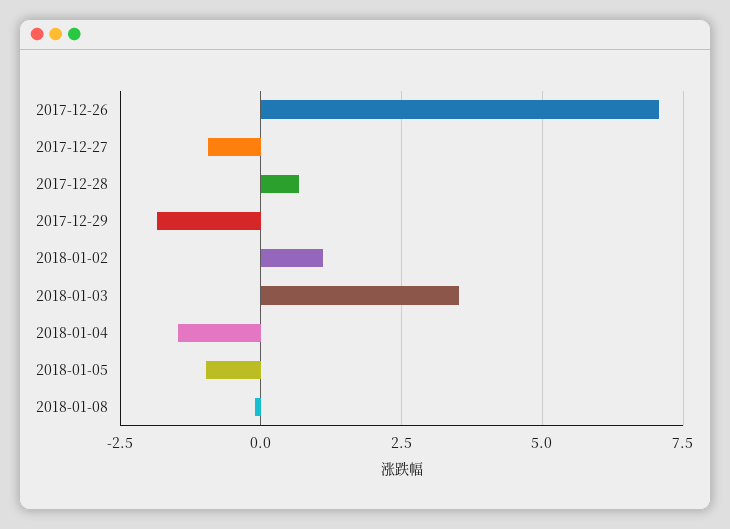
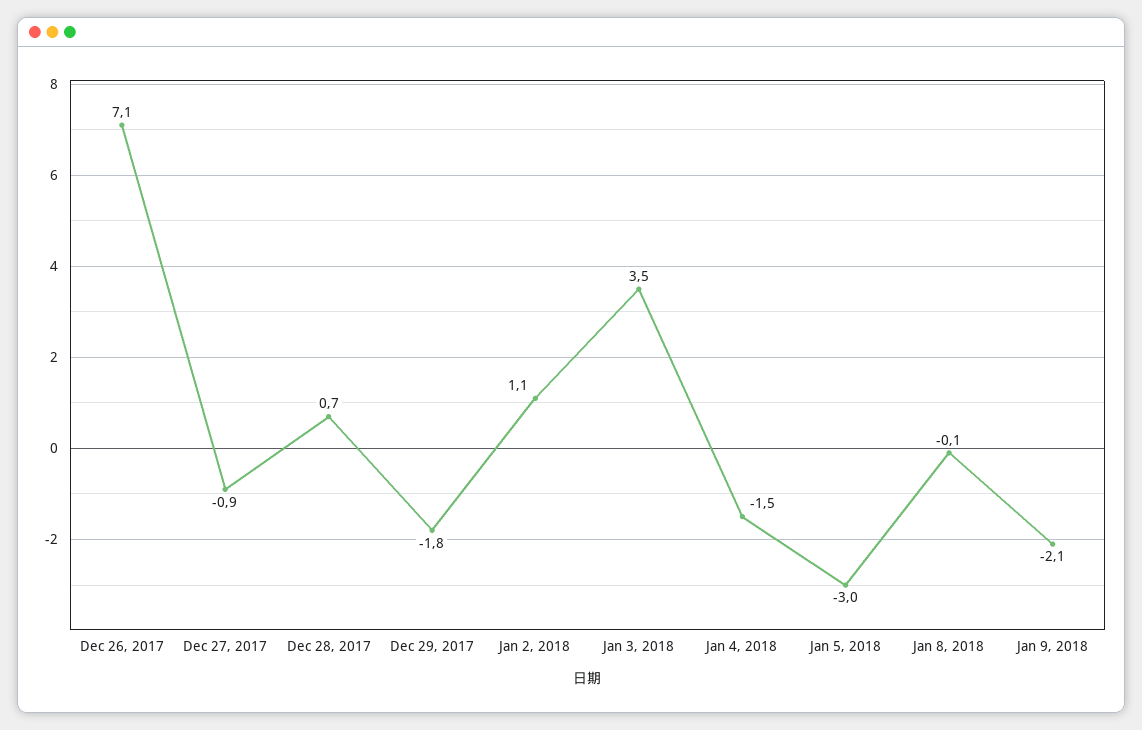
2018-01-05: -1 -> -3
Jan 9, 2018: none -> -2.1

